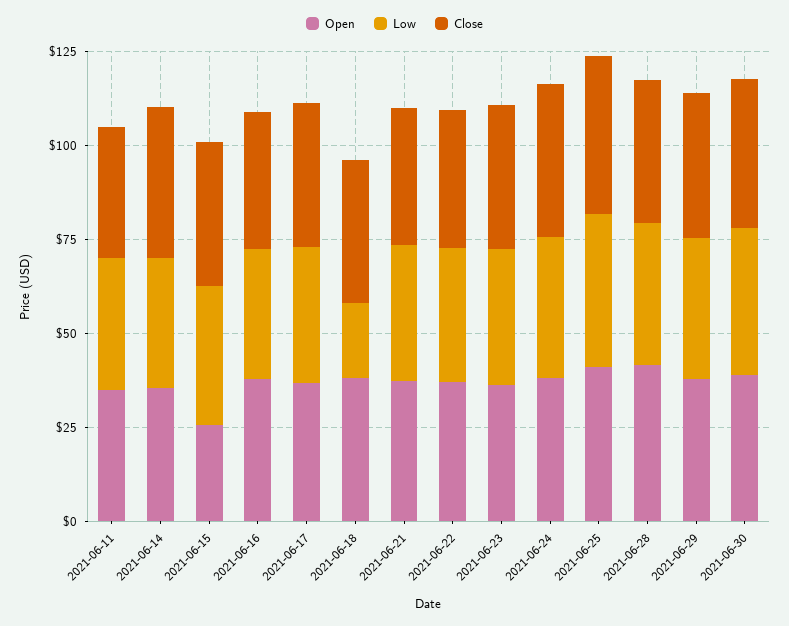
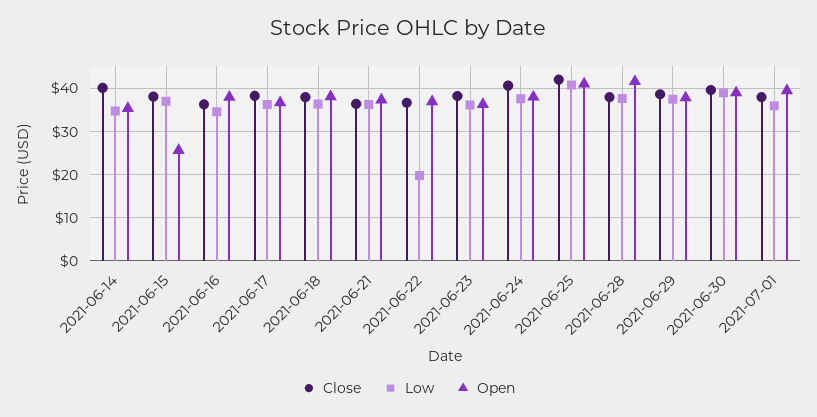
Open, 2021-06-11: 35 -> none
Low, 2021-06-11: 35 -> none
Close, 2021-06-11: 35 -> none
Low, 2021-06-18: 20 -> 36
Low, 2021-06-22: 35 -> 20
Close, 2021-07-01: none -> 38
Low, 2021-07-01: none -> 36
Open, 2021-07-01: none -> 40

